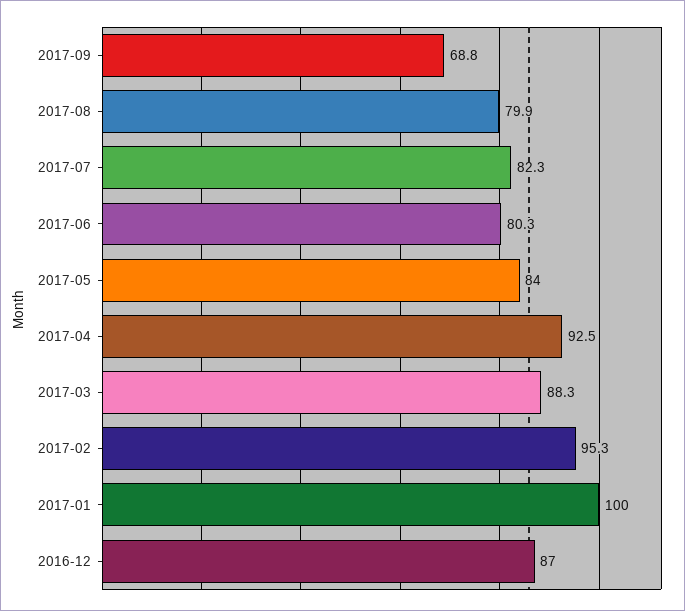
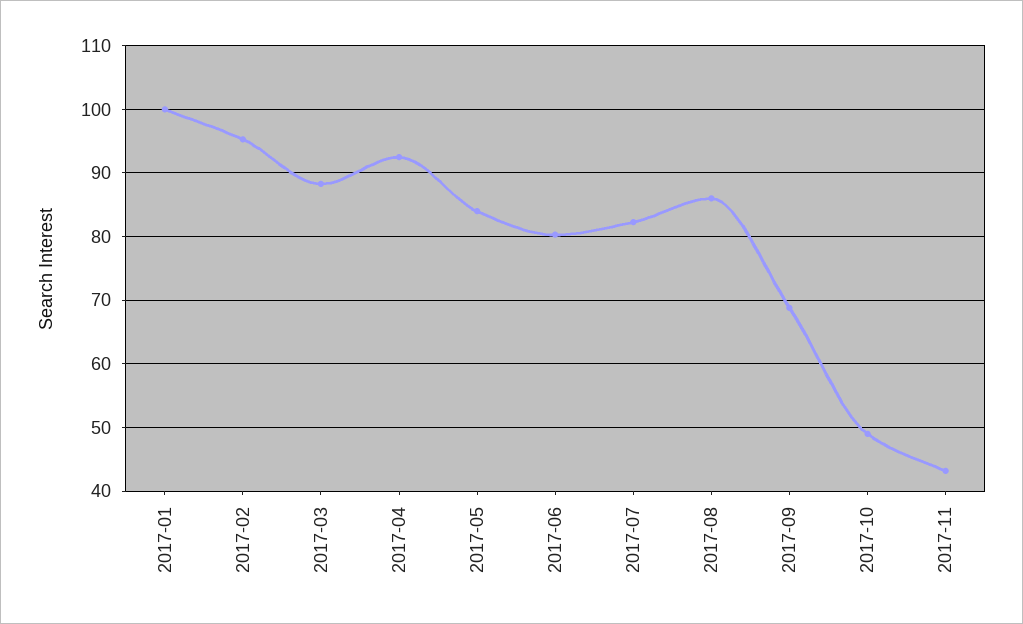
2017-08: 79.9 -> 86
2016-12: 87 -> none
2017-10: none -> 49
2017-11: none -> 43

